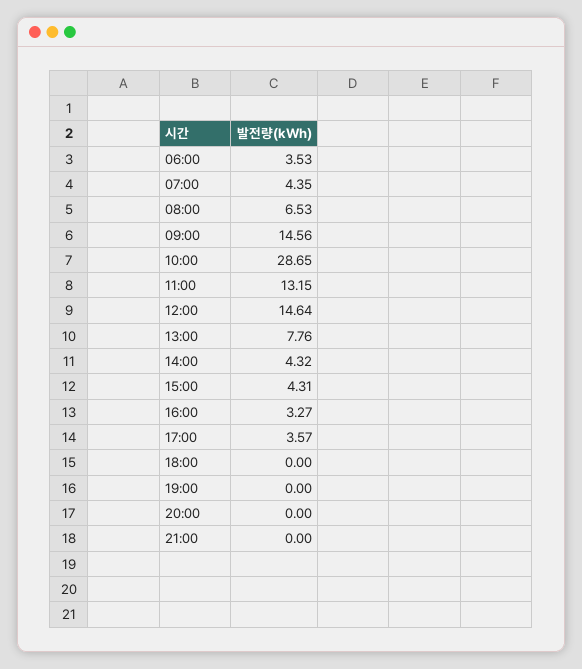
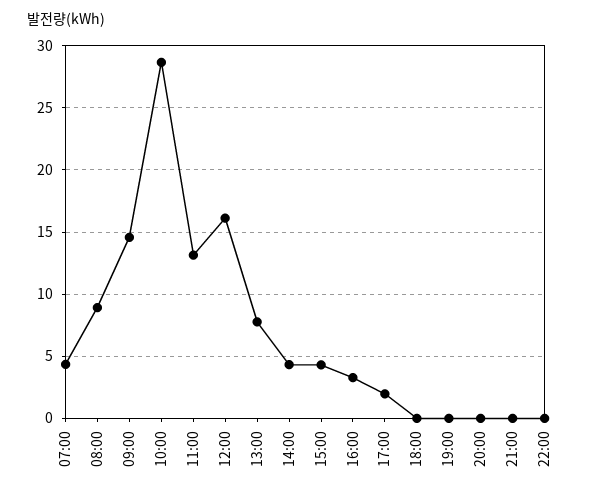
06:00: 3.53 -> none
08:00: 6.53 -> 9
12:00: 14.64 -> 16
17:00: 3.57 -> 2
22:00: none -> 0

